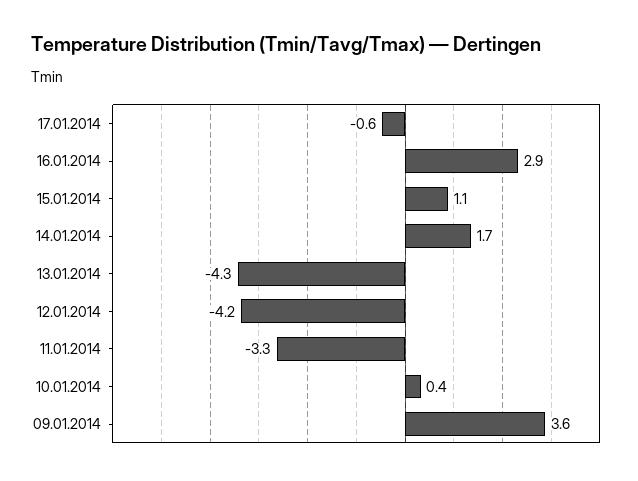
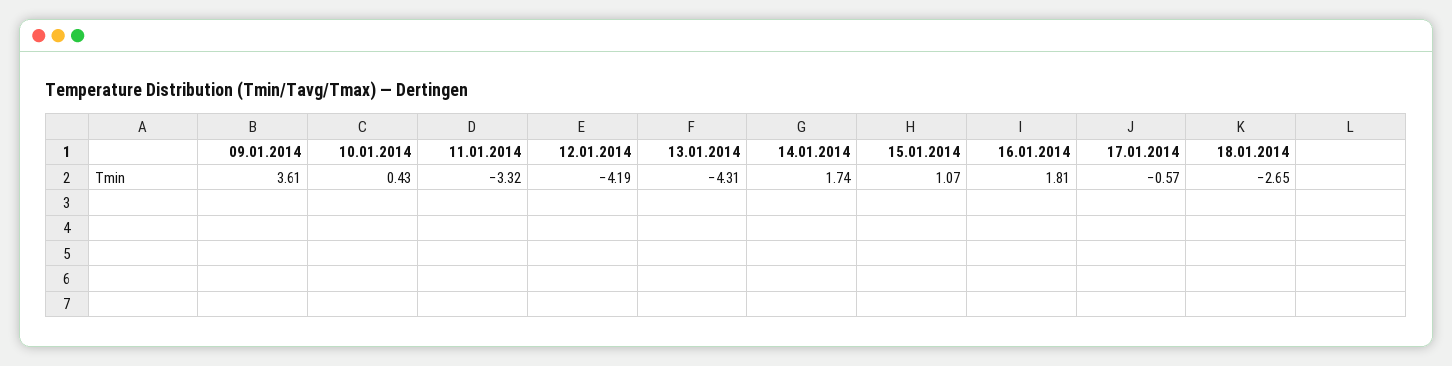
16.01.2014: 2.9 -> 1.81
18.01.2014: none -> -2.65

